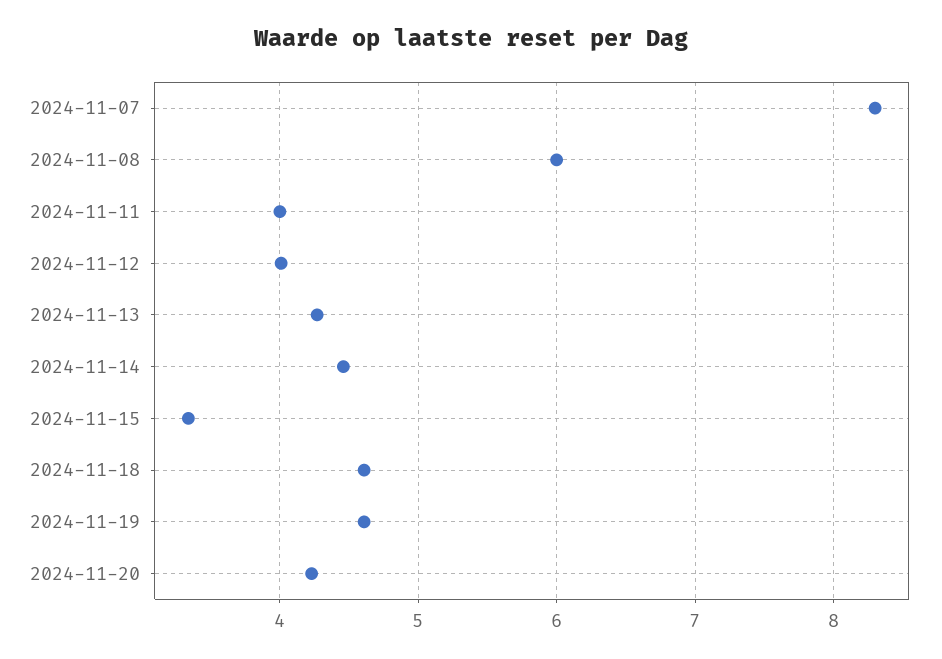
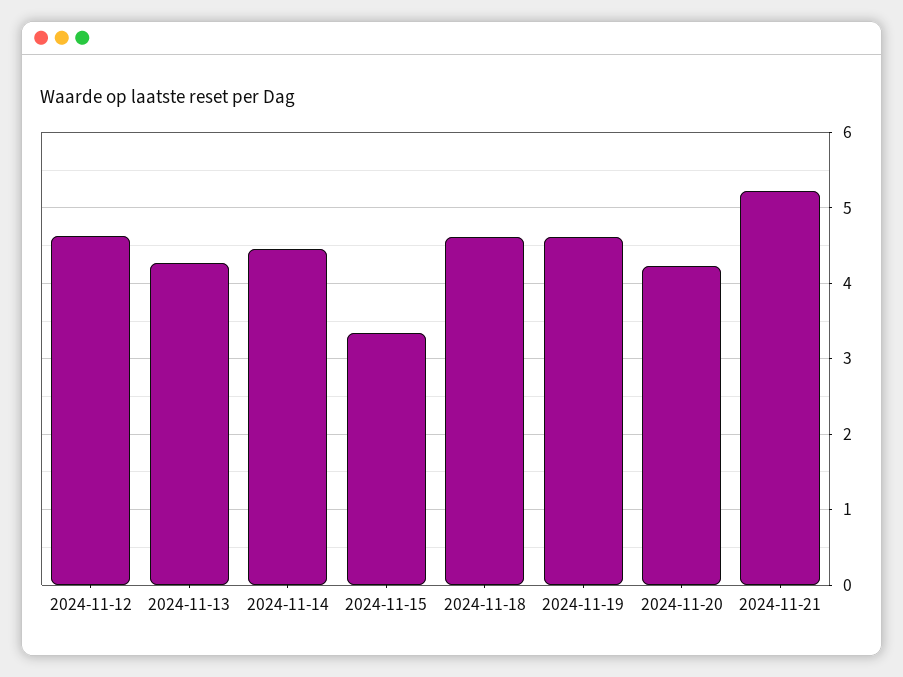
2024-11-07: 8.3 -> none
2024-11-08: 6 -> none
2024-11-11: 4 -> none
2024-11-12: 4 -> 4.6
2024-11-21: none -> 5.2

